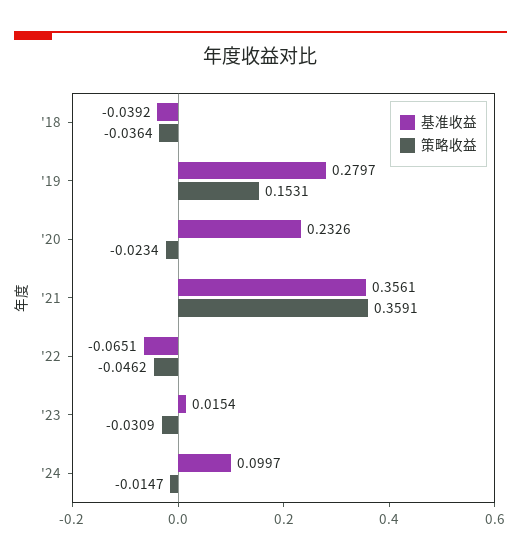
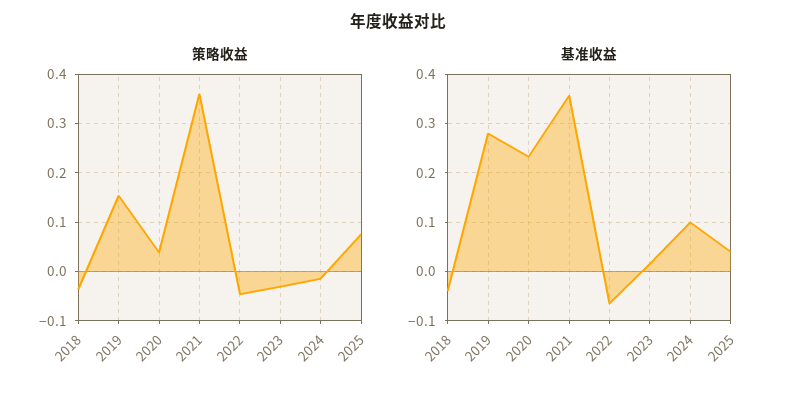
策略收益, '20: -0.0234 -> 0.04
策略收益, 2025: none -> 0.08
基准收益, 2025: none -> 0.04

